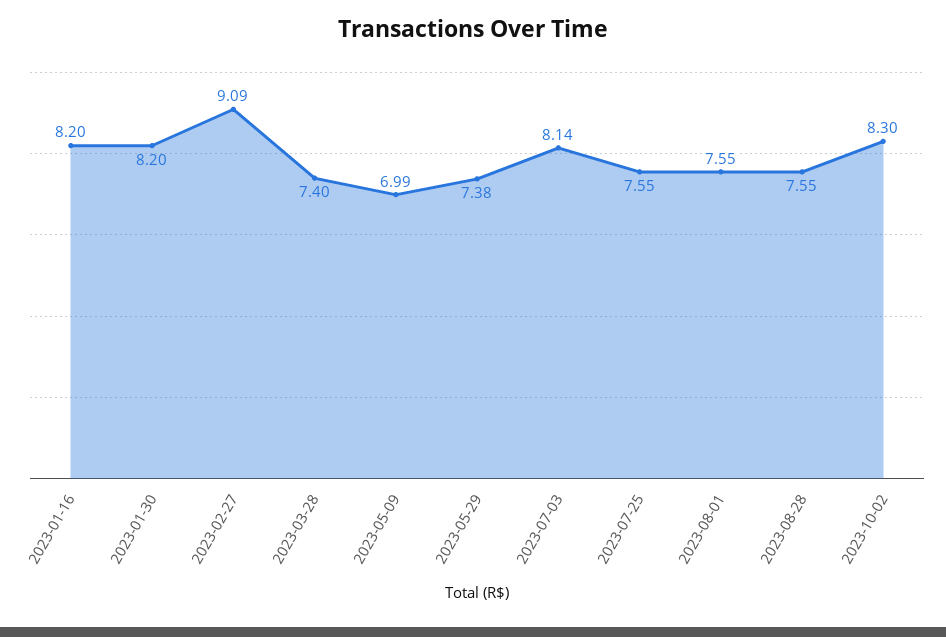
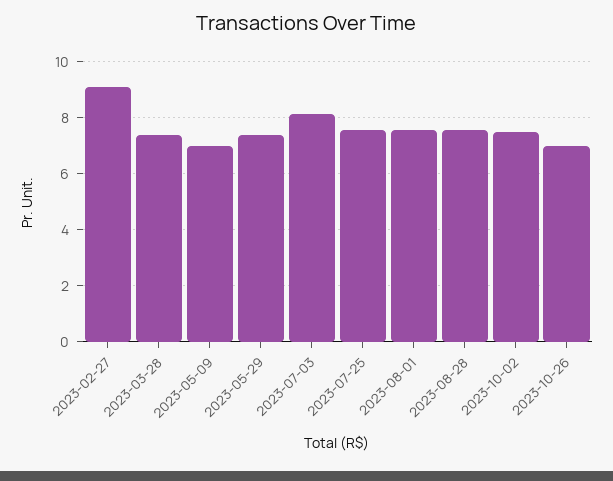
2023-01-16: 8.2 -> none
2023-01-30: 8.2 -> none
2023-10-02: 8.3 -> 7.5
2023-10-26: none -> 7

